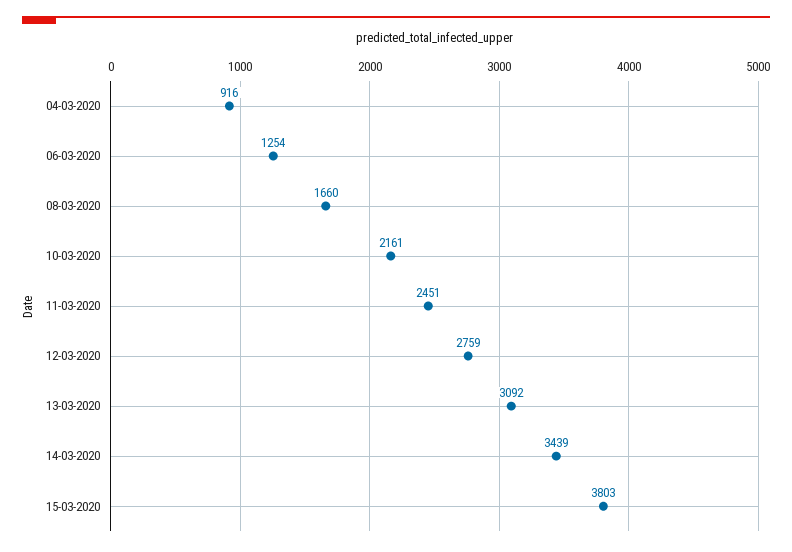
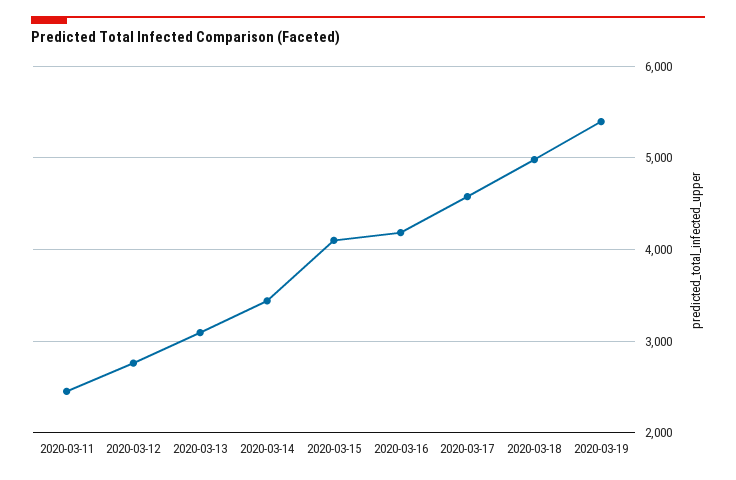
04-03-2020: 916 -> none
06-03-2020: 1254 -> none
08-03-2020: 1660 -> none
10-03-2020: 2161 -> none
15-03-2020: 3803 -> 4100
2020-03-16: none -> 4200
2020-03-17: none -> 4600
2020-03-18: none -> 5000
2020-03-19: none -> 5400

